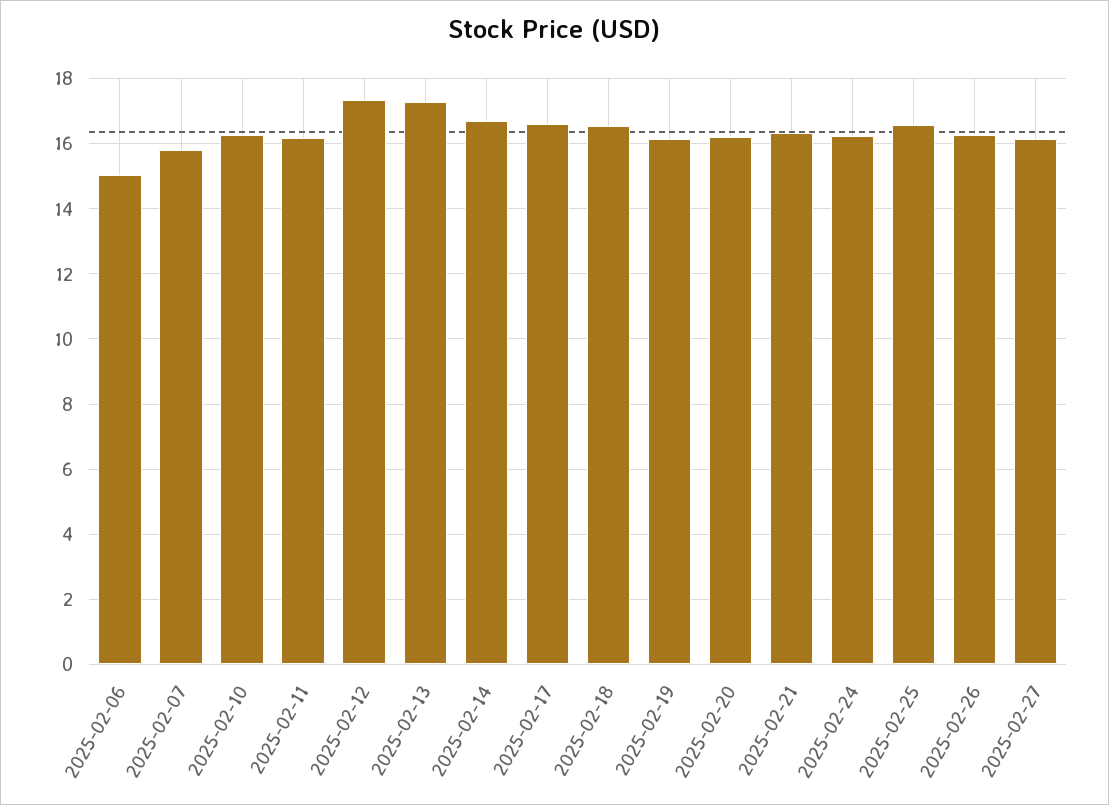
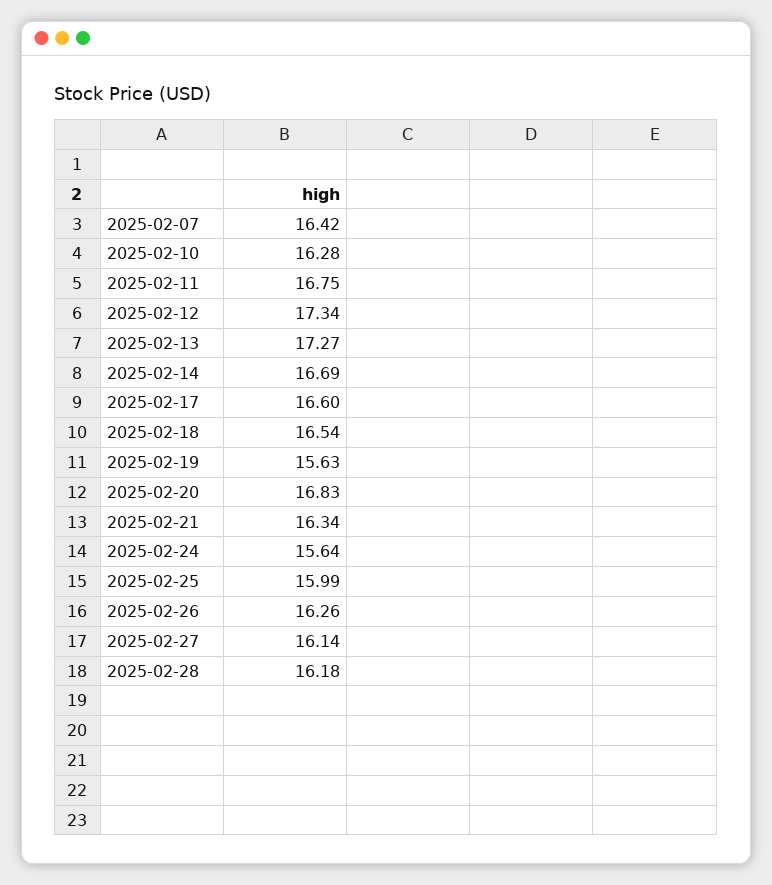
2025-02-06: 15 -> none
2025-02-07: 15.8 -> 16.42
2025-02-11: 16.2 -> 16.75
2025-02-19: 16.2 -> 15.63
2025-02-20: 16.2 -> 16.83
2025-02-24: 16.2 -> 15.64
2025-02-25: 16.6 -> 15.99
2025-02-28: none -> 16.18

